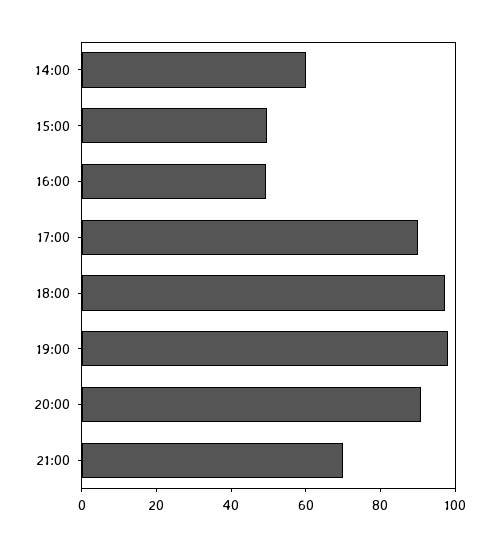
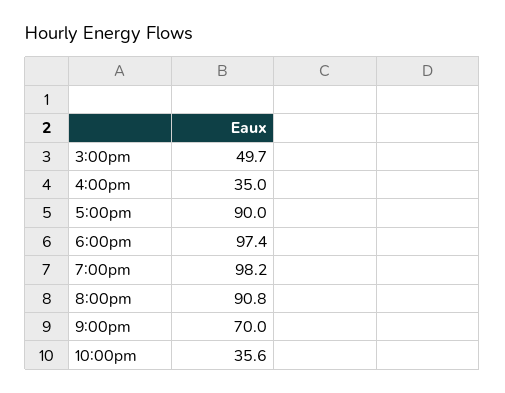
14:00: 60 -> none
16:00: 50 -> 35
10:00pm: none -> 35.6

